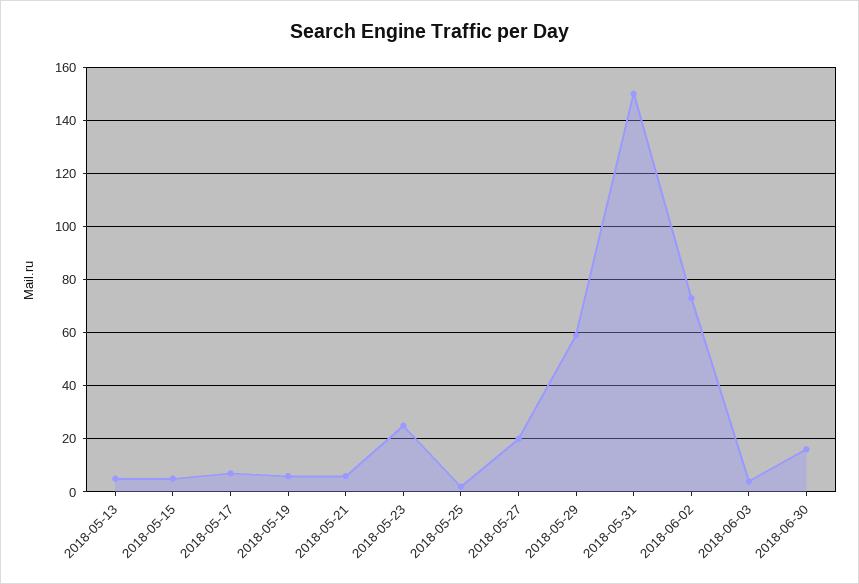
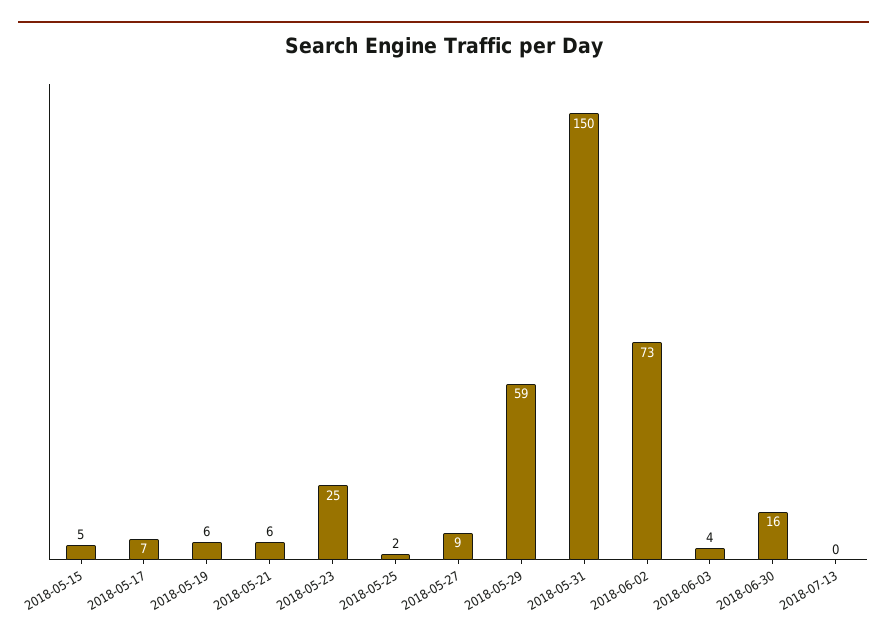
2018-05-13: 5 -> none
2018-05-27: 20 -> 9
2018-07-13: none -> 0

